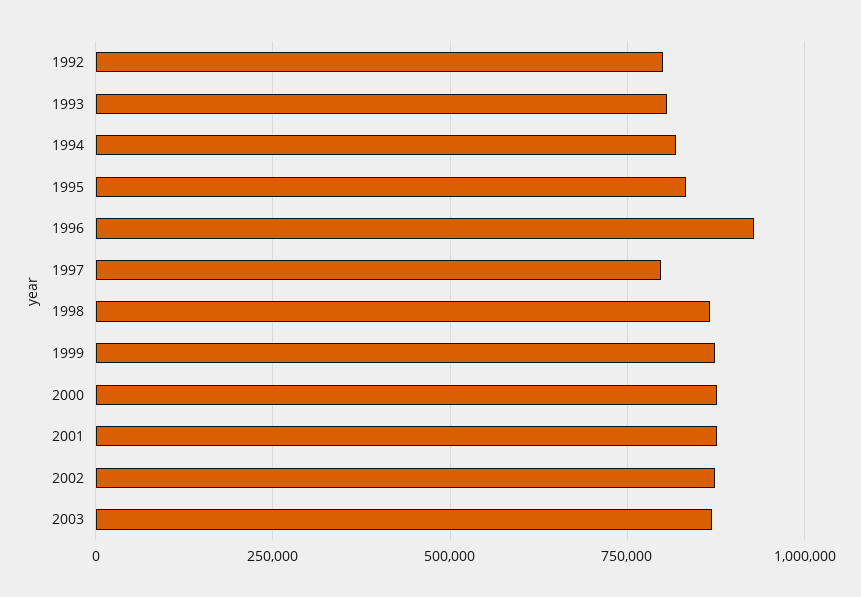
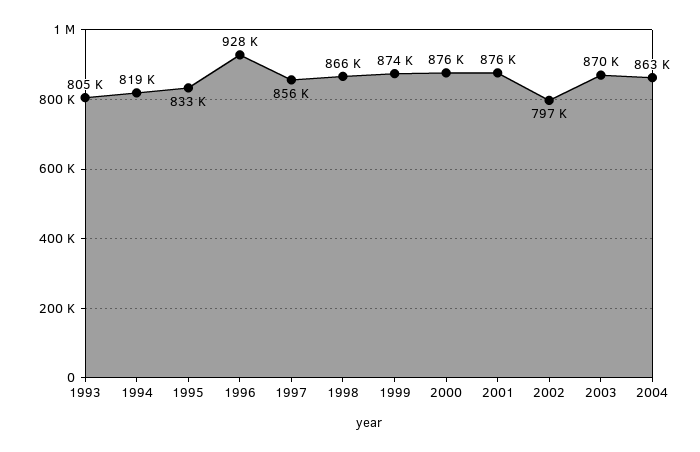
1992: 800000 -> none
1997: 800000 -> 856000
2002: 875000 -> 797000
2004: none -> 863000

